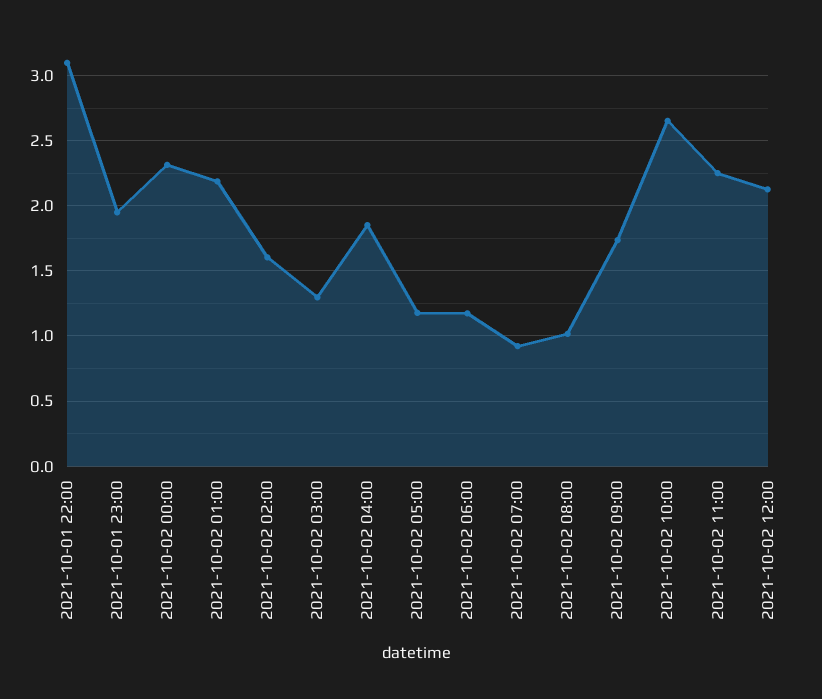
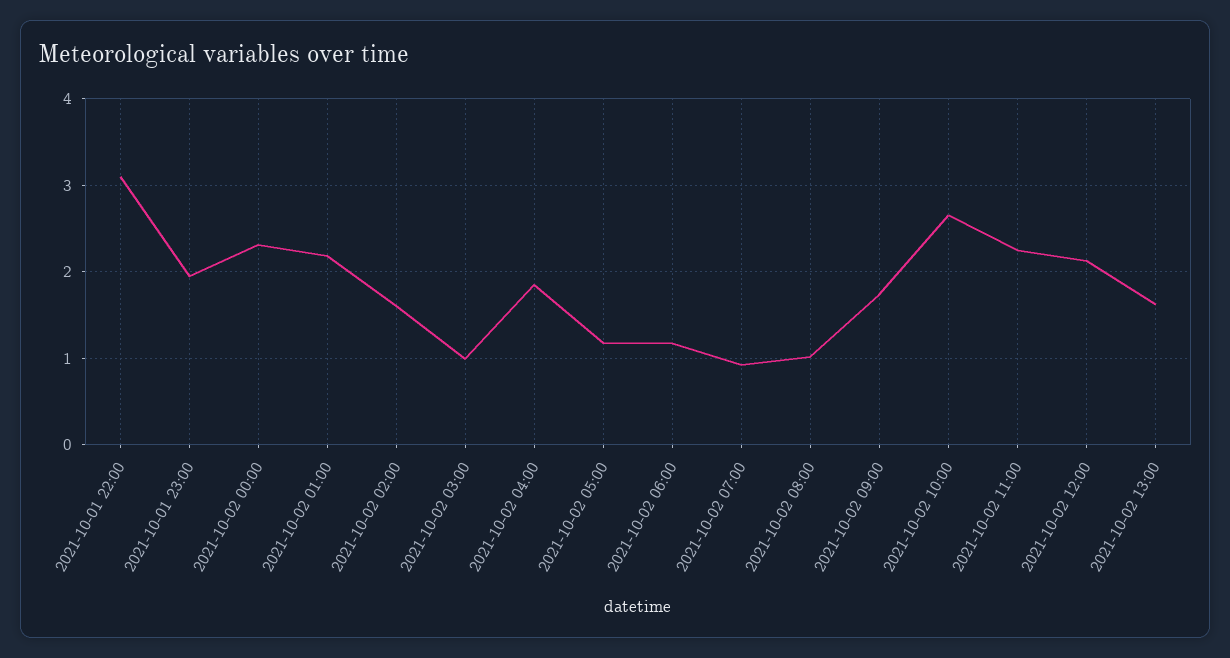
2021-10-02 03:00: 1.3 -> 1
2021-10-02 13:00: none -> 1.6

